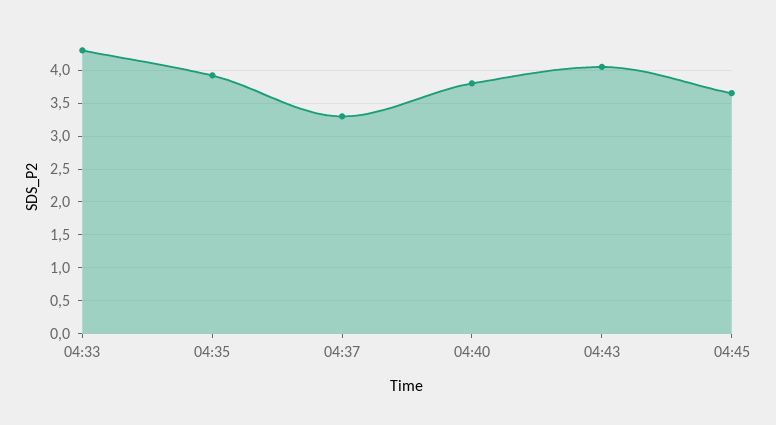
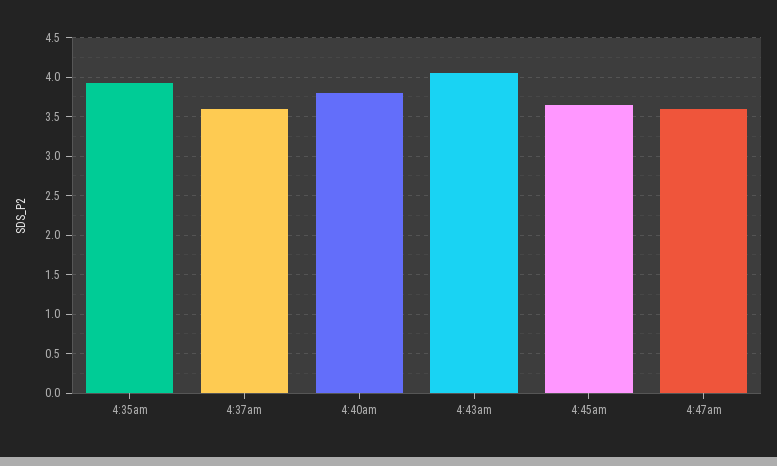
04:33: 4.3 -> none
04:37: 3.3 -> 3.6
4:47am: none -> 3.6

